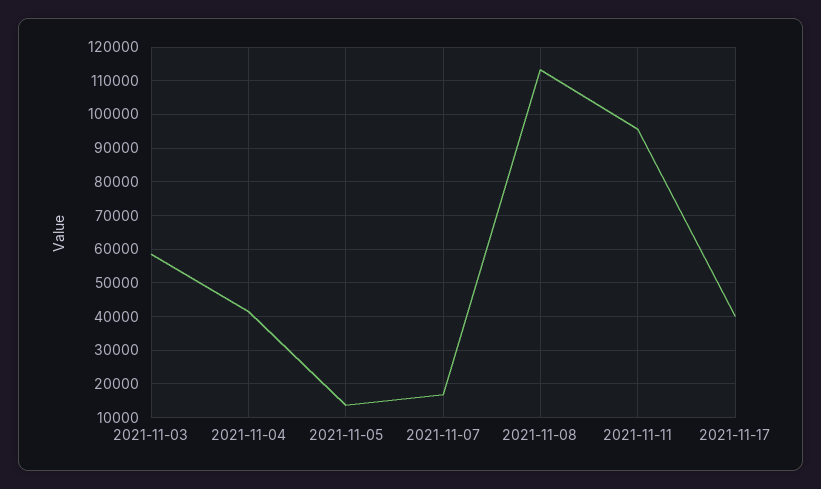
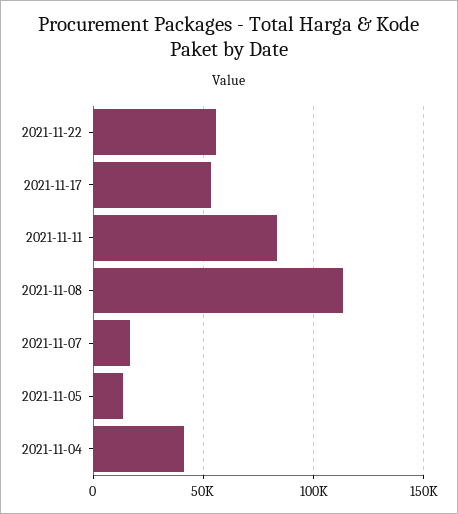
2021-11-03: 58000 -> none
2021-11-11: 96000 -> 85000
2021-11-17: 40000 -> 55000
2021-11-22: none -> 55000

